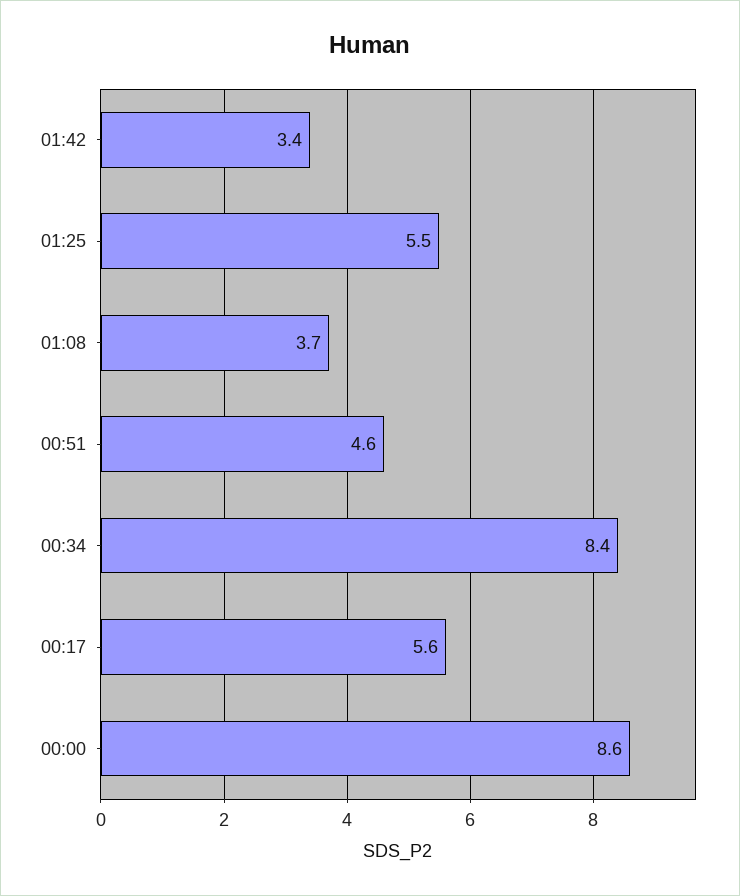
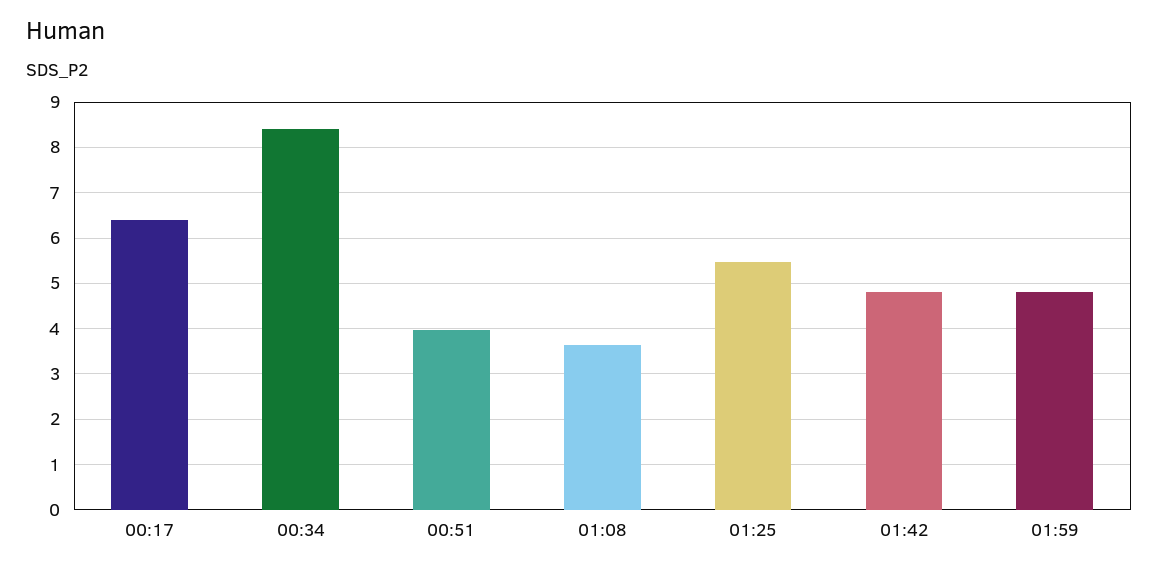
01:42: 3.4 -> 4.8
00:51: 4.6 -> 4
00:17: 5.6 -> 6.4
00:00: 8.6 -> none
01:59: none -> 4.8

